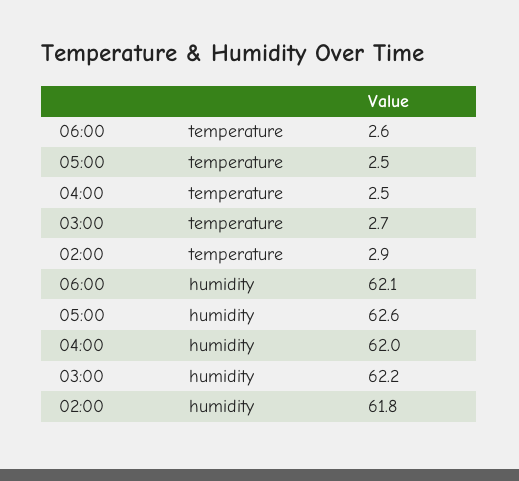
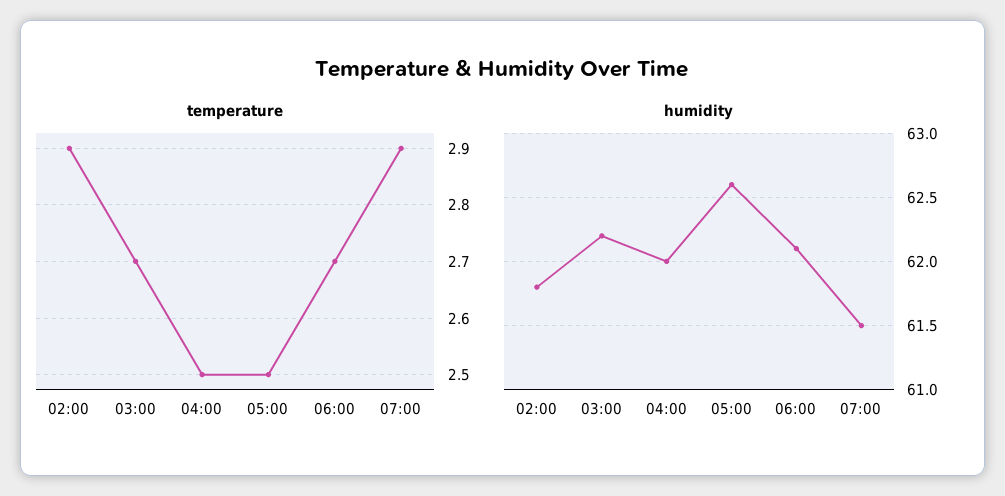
temperature, 06:00: 2.6 -> 2.7
temperature, 07:00: none -> 2.9
humidity, 07:00: none -> 61.5

